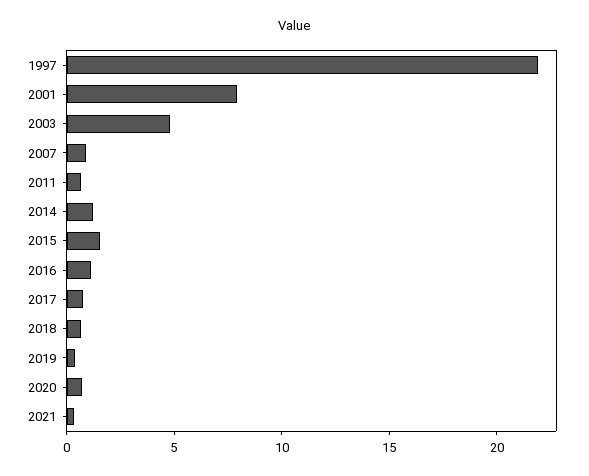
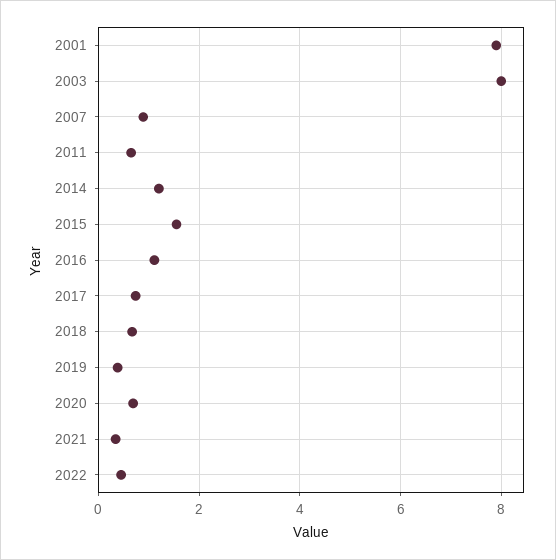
1997: 22 -> none
2003: 5 -> 8
2022: none -> 0.4

